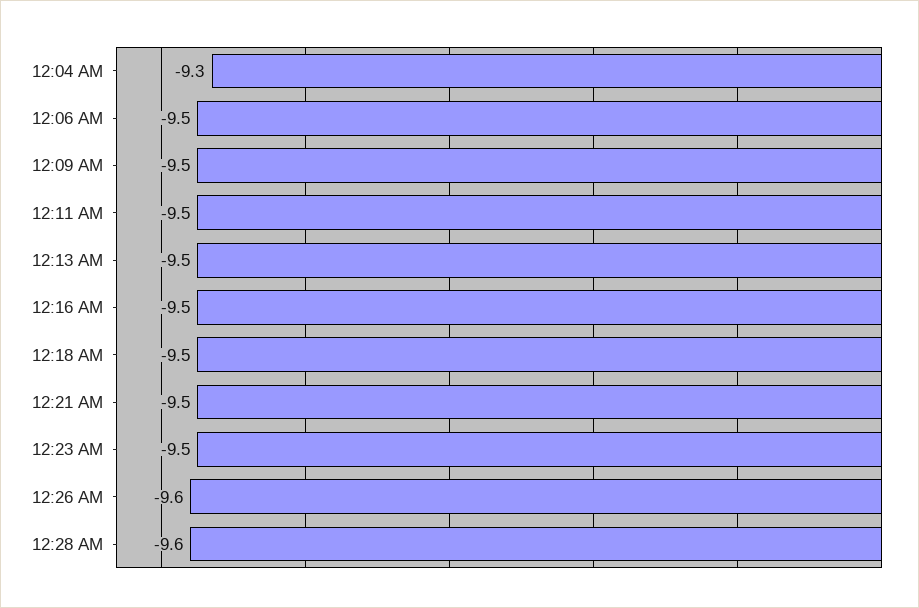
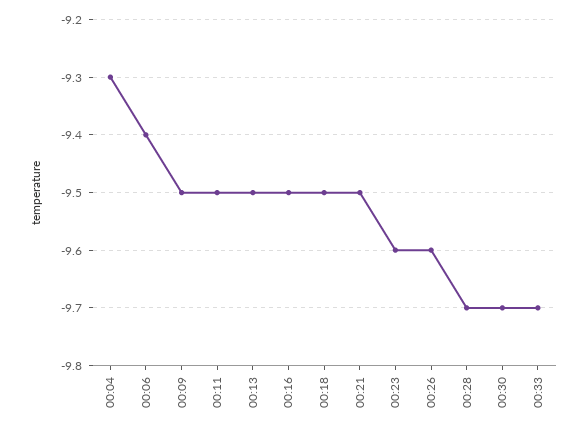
12:06 AM: -9.5 -> -9.4
12:23 AM: -9.5 -> -9.6
12:28 AM: -9.6 -> -9.7
00:30: none -> -9.7
00:33: none -> -9.7

